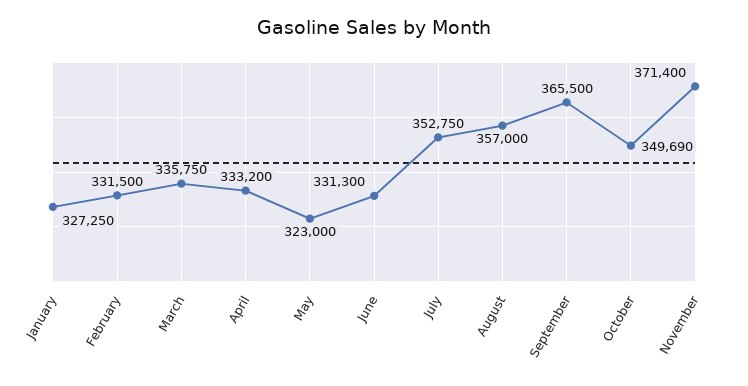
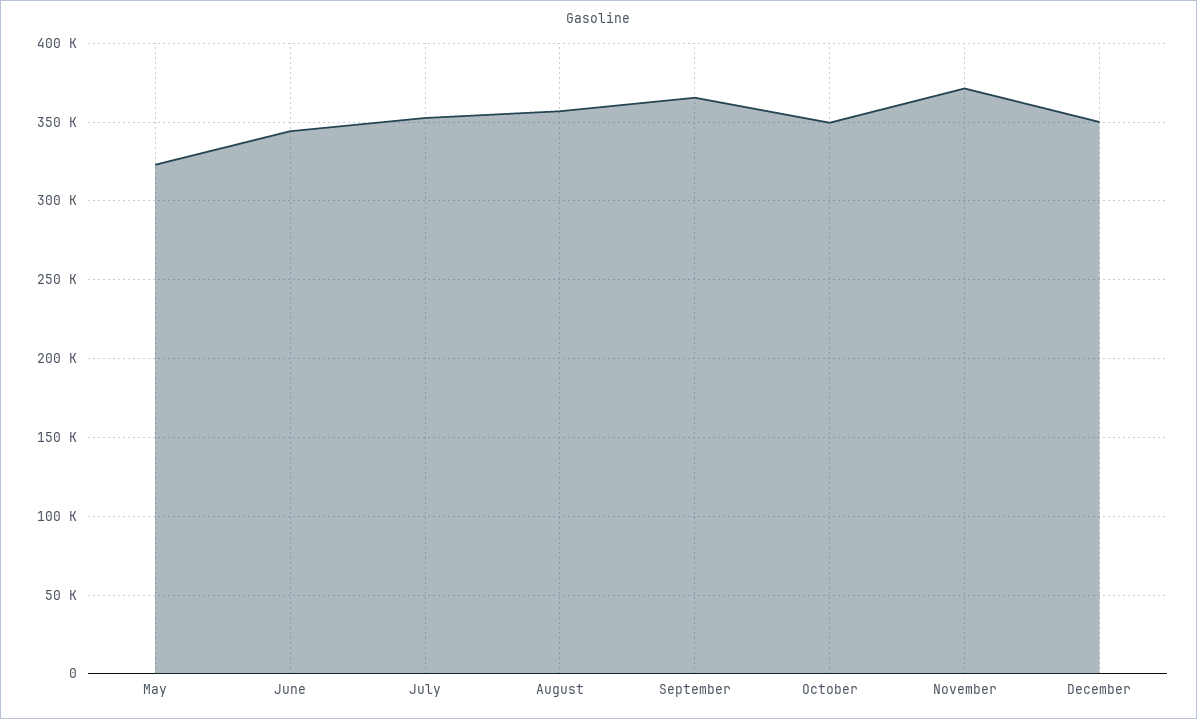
January: 327250 -> none
February: 331500 -> none
March: 335750 -> none
April: 333200 -> none
June: 331300 -> 345000
December: none -> 350000

